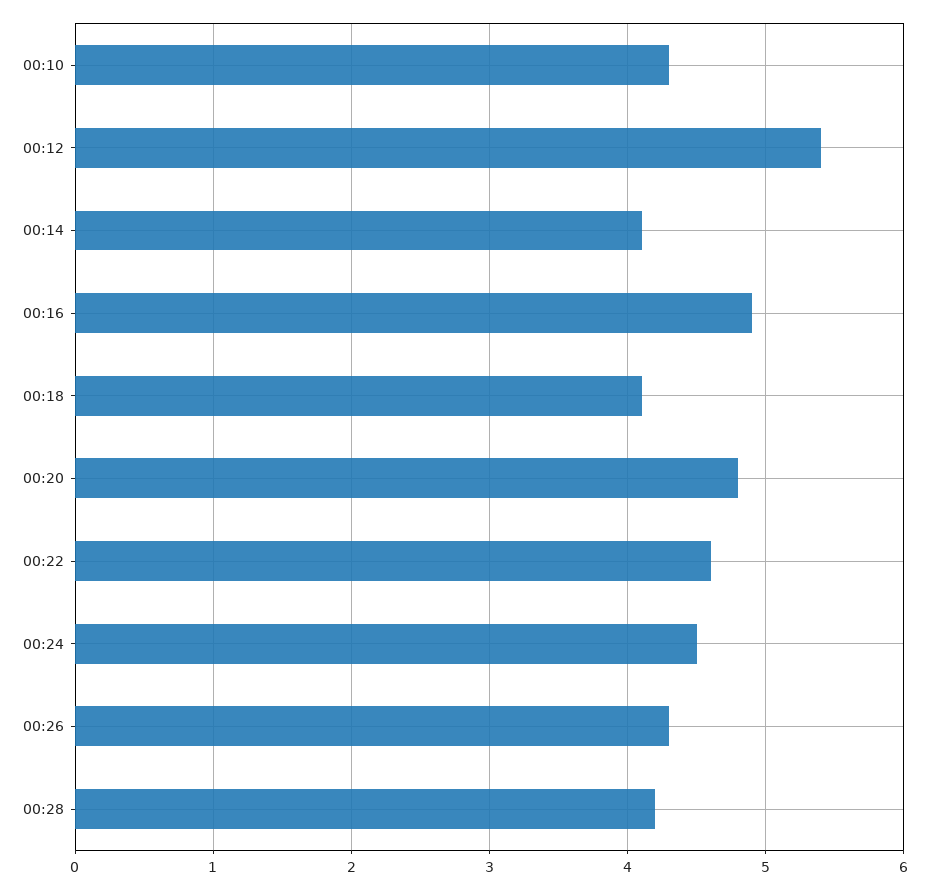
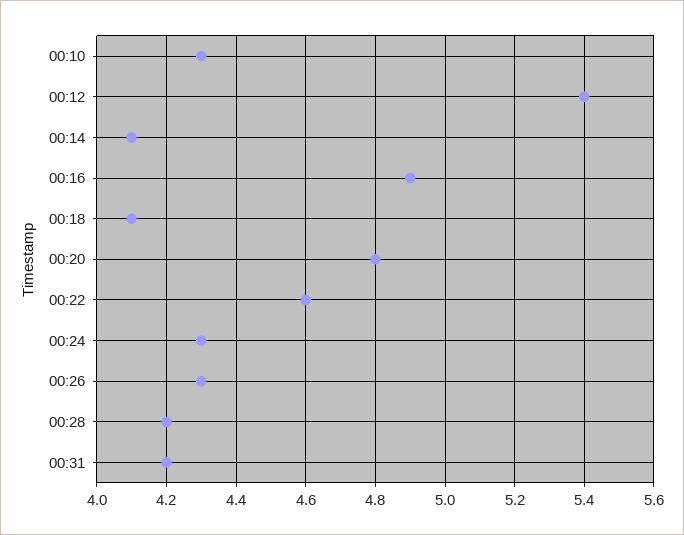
00:24: 4.5 -> 4.3
00:31: none -> 4.2

